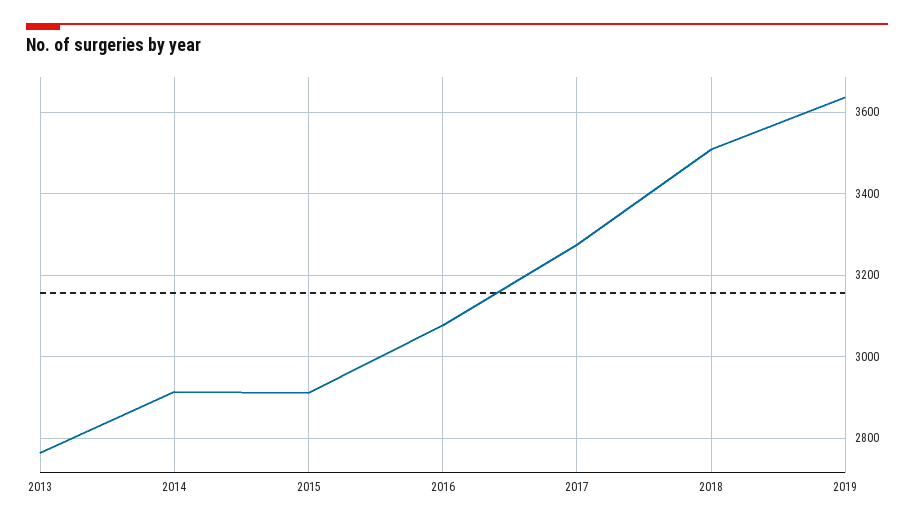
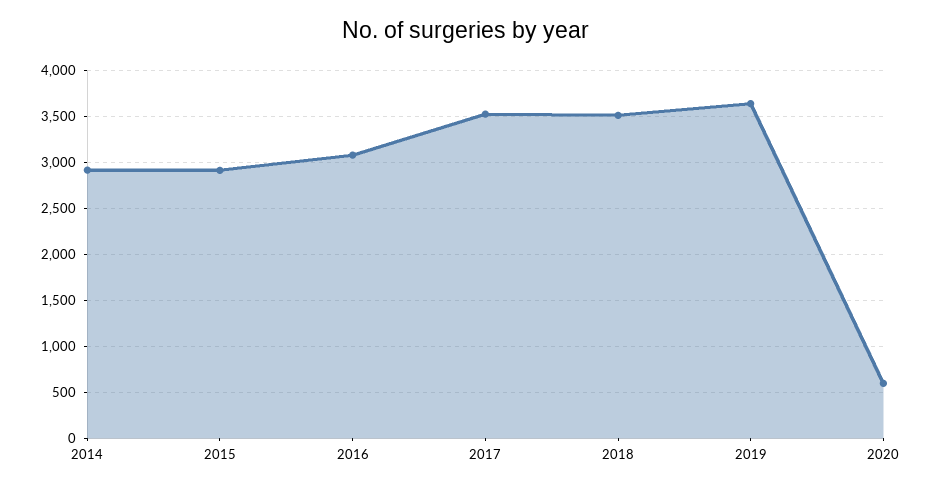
2013: 2760 -> none
2017: 3280 -> 3500
2020: none -> 600

